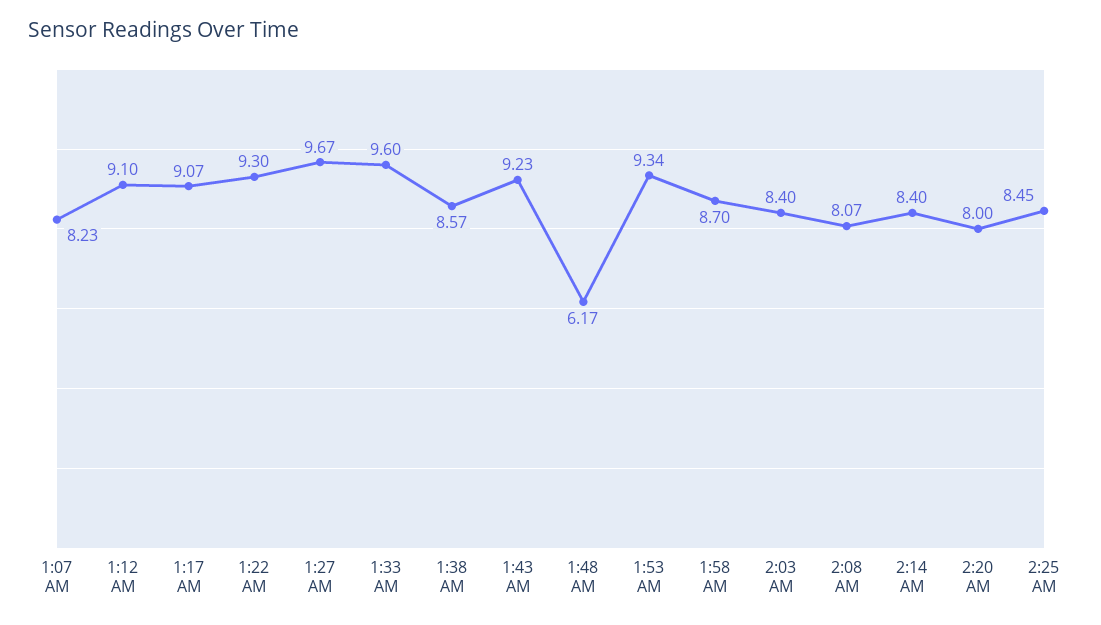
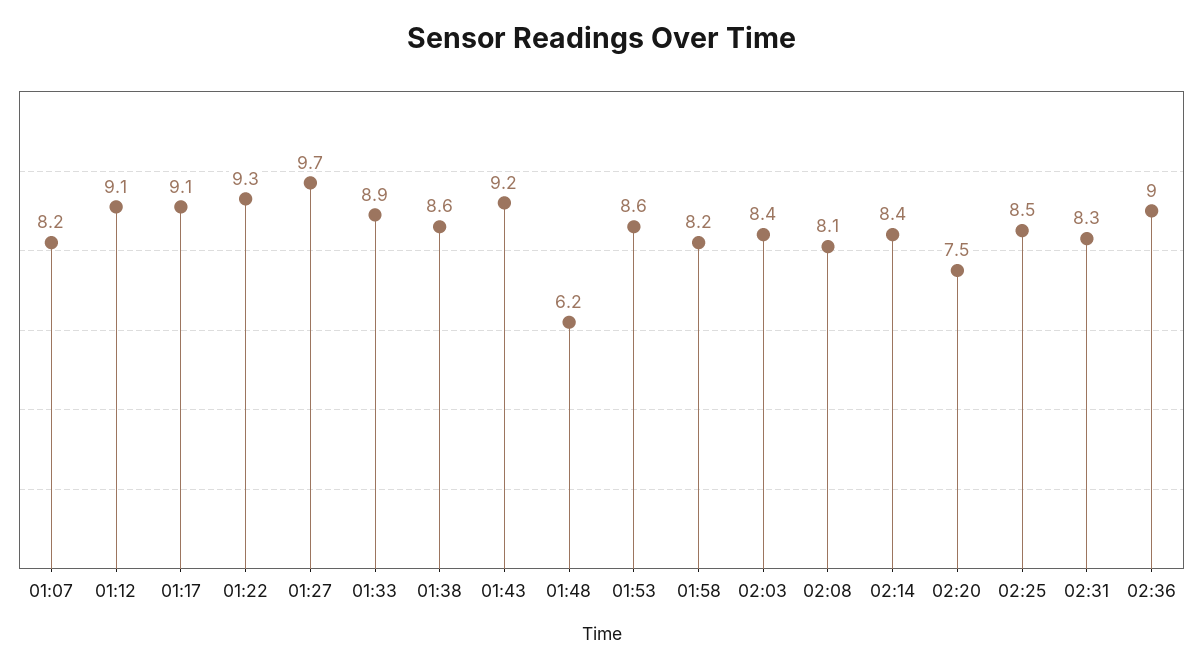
1:33 AM: 9.6 -> 8.9
1:53 AM: 9.34 -> 8.6
1:58 AM: 8.7 -> 8.2
2:20 AM: 8 -> 7.5
02:31: none -> 8.3
02:36: none -> 9

